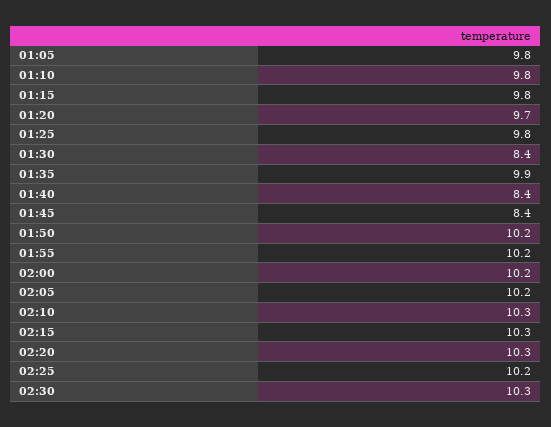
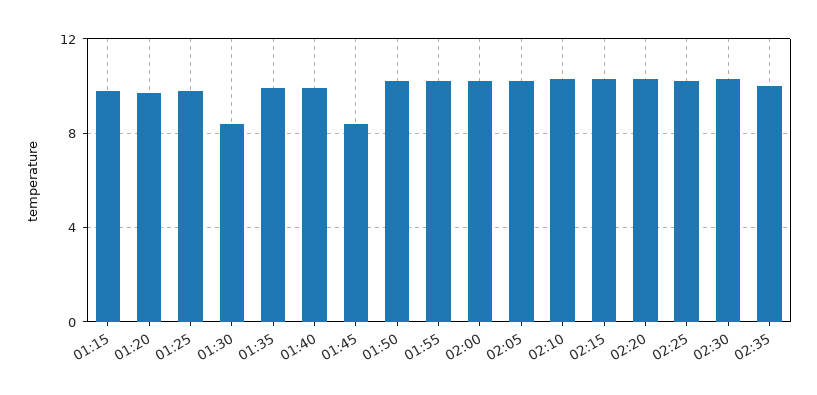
01:05: 9.8 -> none
01:10: 9.8 -> none
01:40: 8.4 -> 10
02:35: none -> 10

